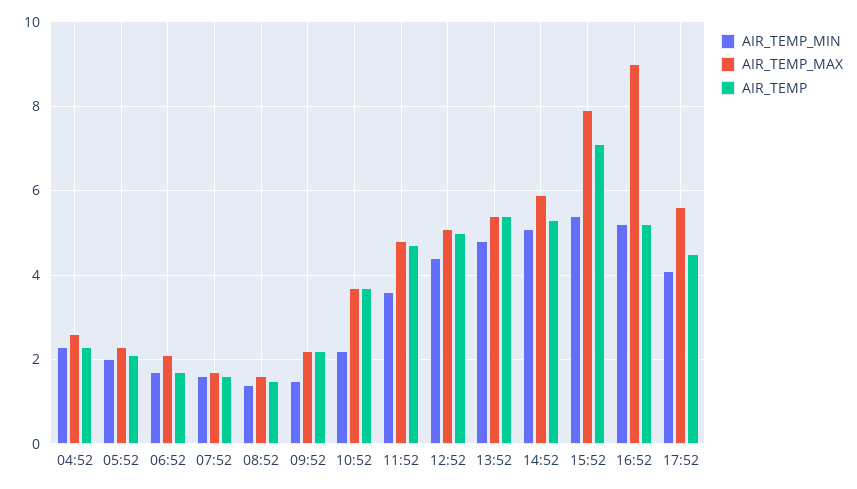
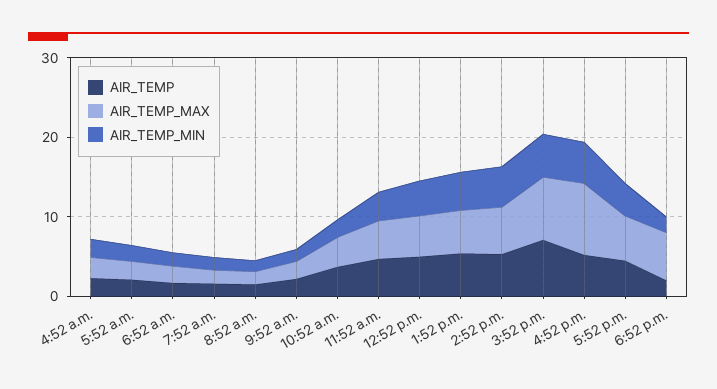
AIR_TEMP, 6:52 p.m.: none -> 2
AIR_TEMP_MAX, 6:52 p.m.: none -> 6
AIR_TEMP_MIN, 6:52 p.m.: none -> 2

